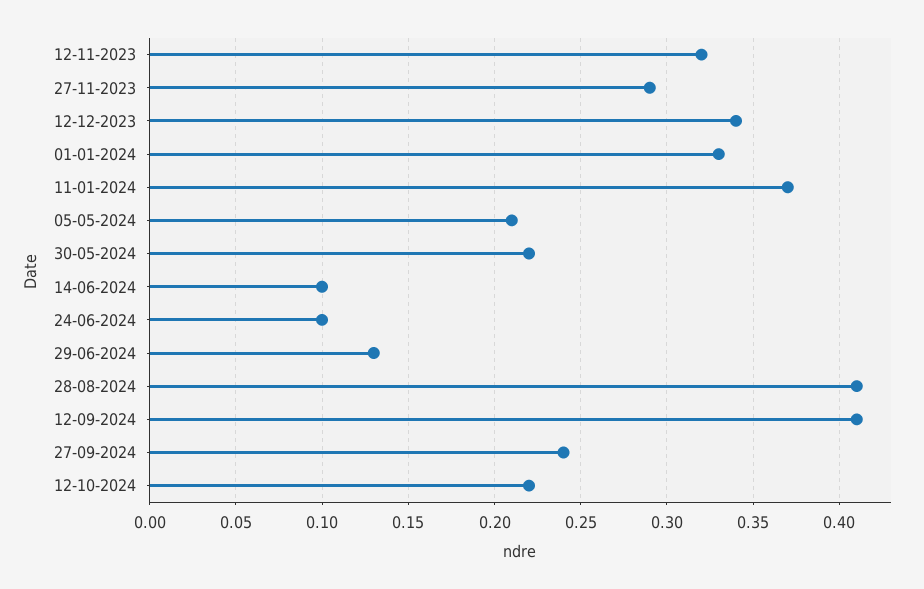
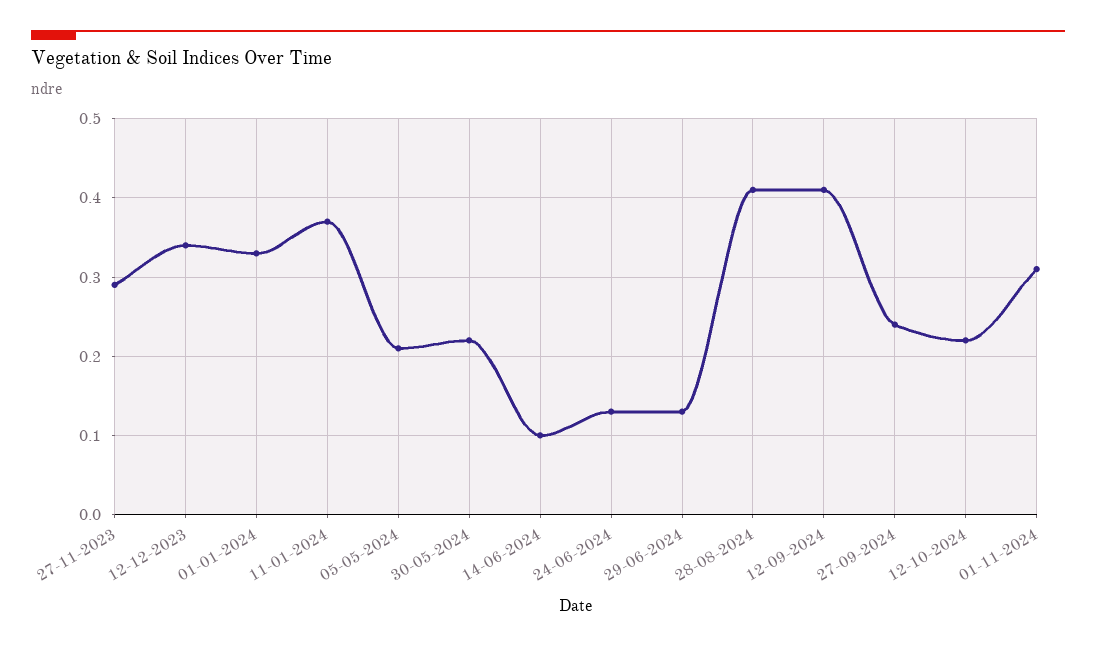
12-11-2023: 0.32 -> none
24-06-2024: 0.1 -> 0.13
01-11-2024: none -> 0.31

